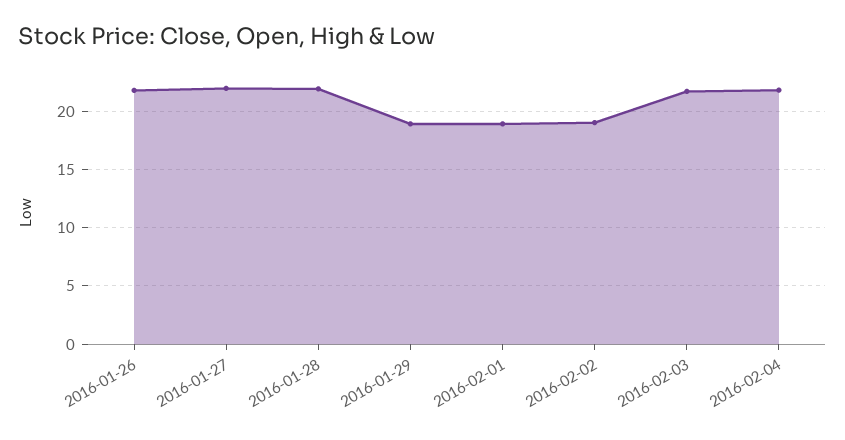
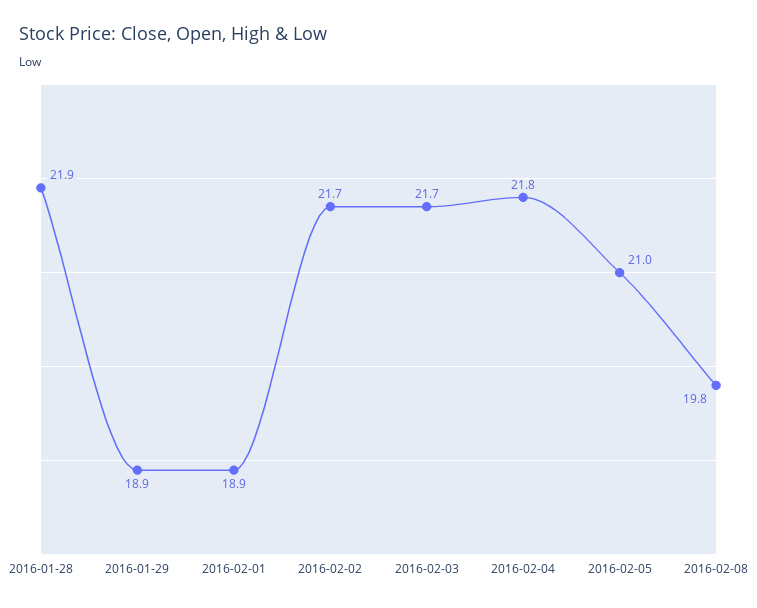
2016-01-26: 22 -> none
2016-01-27: 22 -> none
2016-02-02: 19 -> 21.7
2016-02-05: none -> 21
2016-02-08: none -> 19.8

